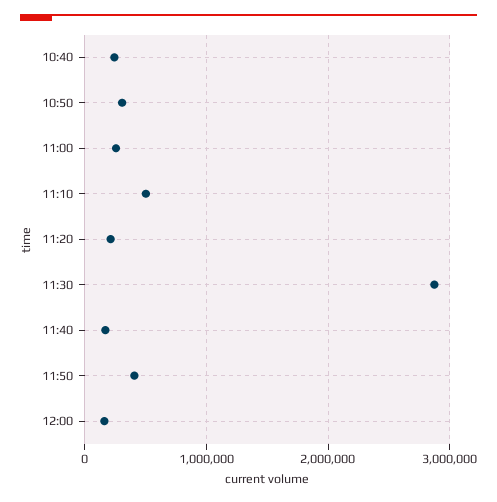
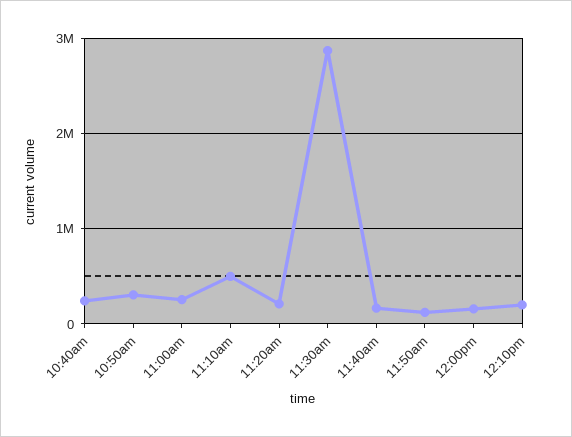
11:50: 400000 -> 100000
12:10pm: none -> 200000

